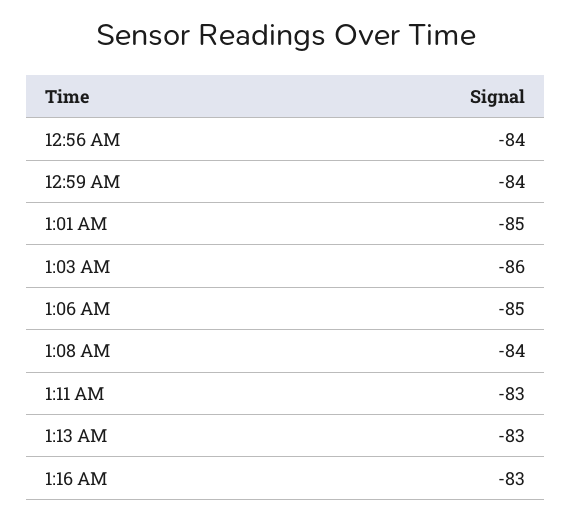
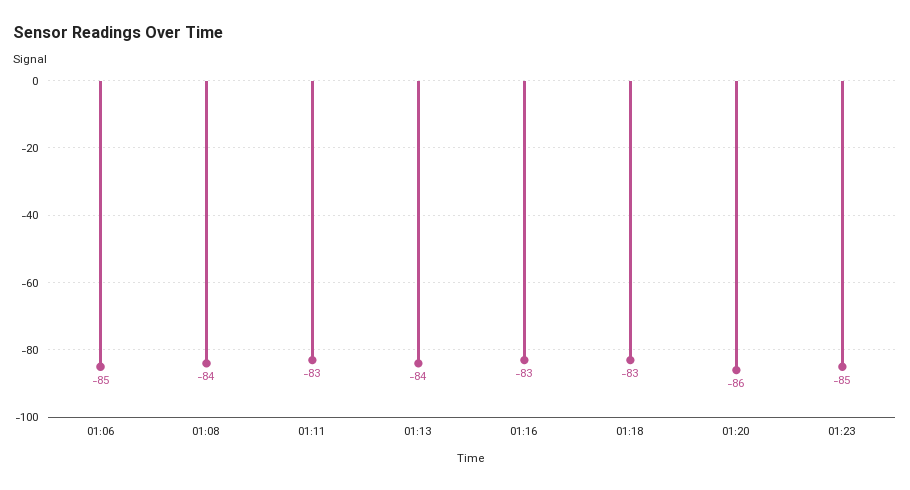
12:56 AM: -84 -> none
12:59 AM: -84 -> none
1:01 AM: -85 -> none
1:03 AM: -86 -> none
1:13 AM: -83 -> -84
01:18: none -> -83
01:20: none -> -86
01:23: none -> -85

